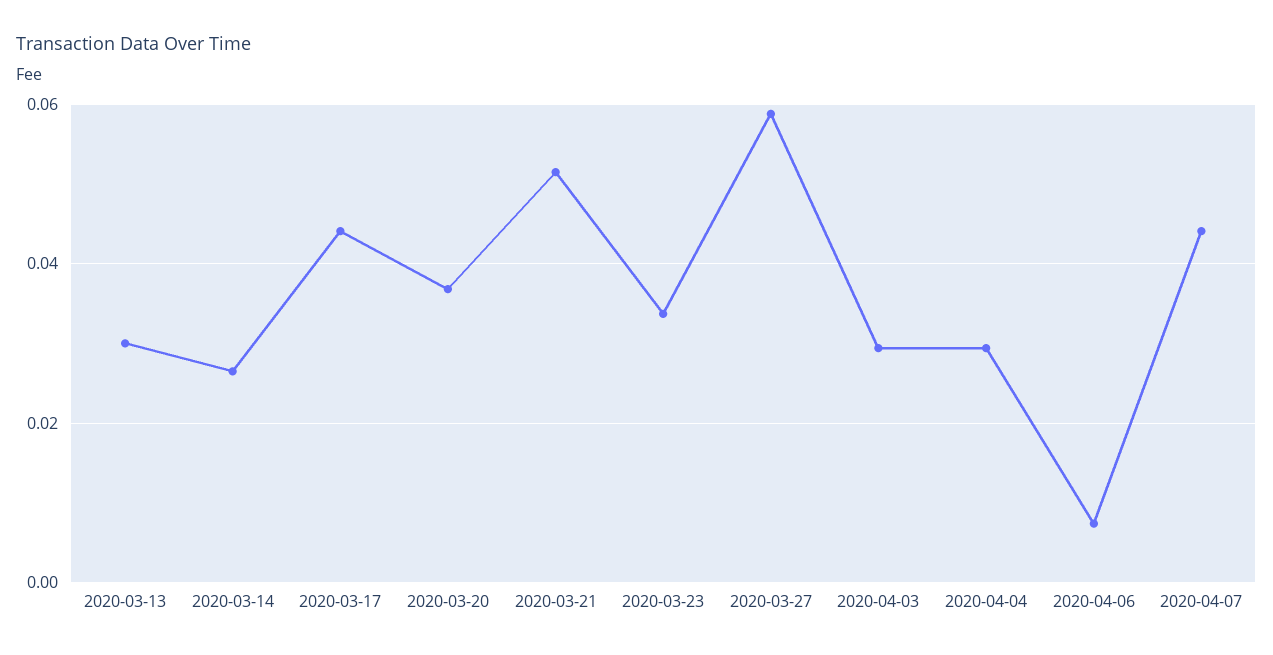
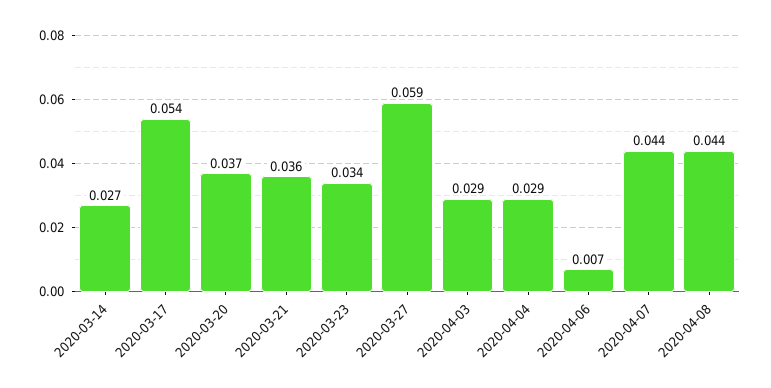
2020-03-13: 0.03 -> none
2020-03-17: 0.044 -> 0.054
2020-03-21: 0.052 -> 0.036
2020-04-08: none -> 0.044

